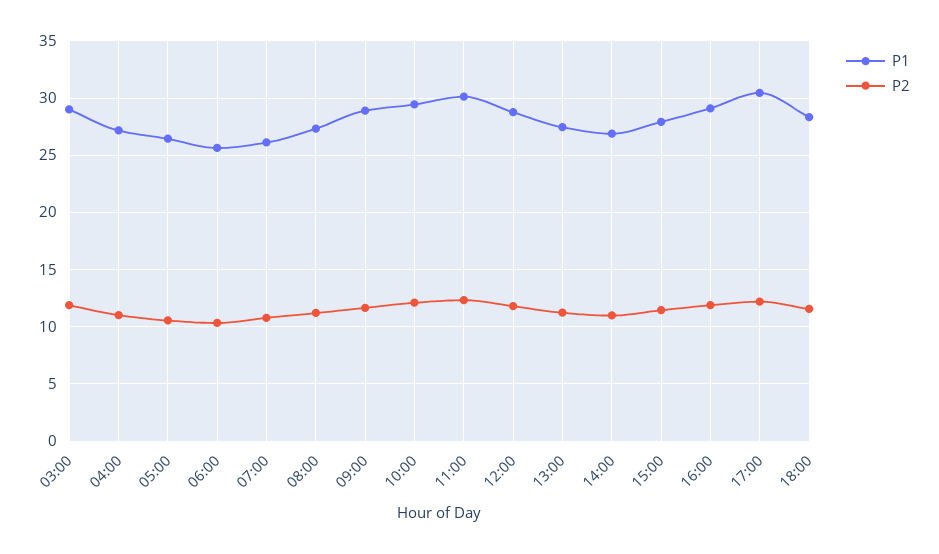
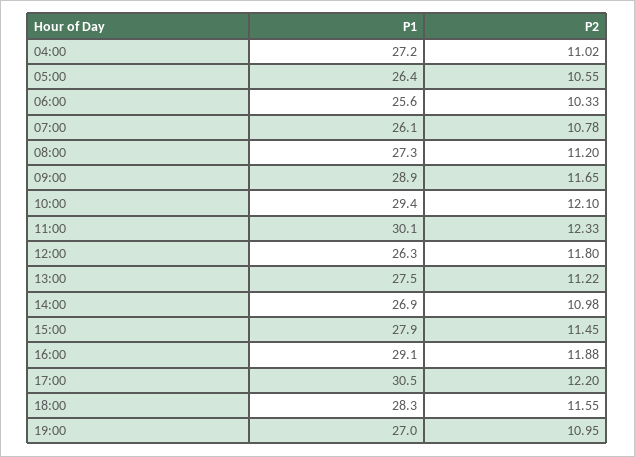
P1, 03:00: 29 -> none
P2, 03:00: 12 -> none
P1, 12:00: 29 -> 26.3
P1, 19:00: none -> 27
P2, 19:00: none -> 10.95

